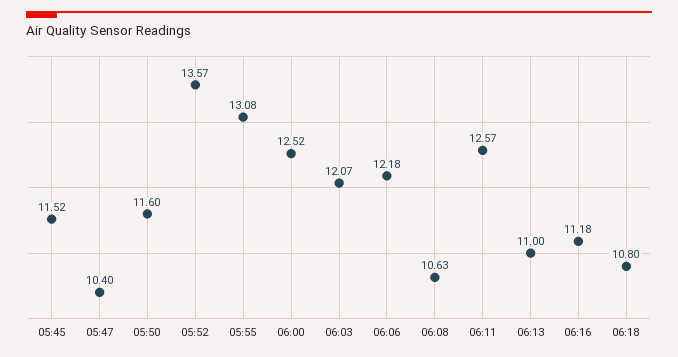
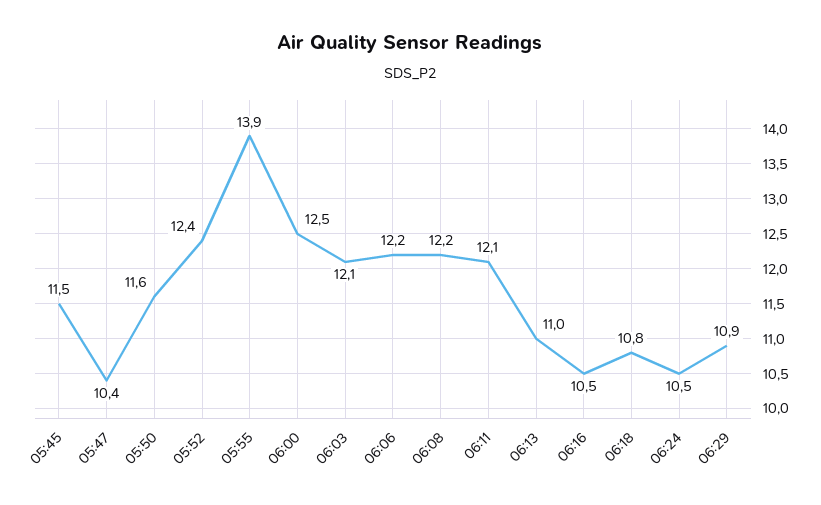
05:52: 13.57 -> 12.4
05:55: 13.08 -> 13.9
06:08: 10.63 -> 12.2
06:11: 12.57 -> 12.1
06:16: 11.18 -> 10.5
06:24: none -> 10.5
06:29: none -> 10.9

